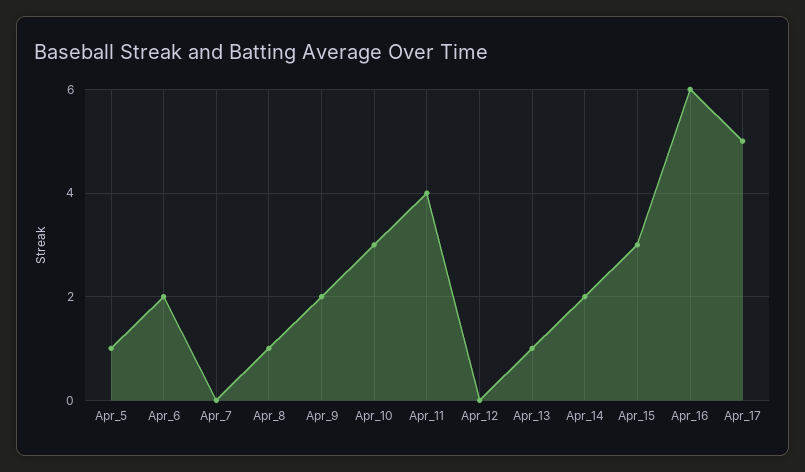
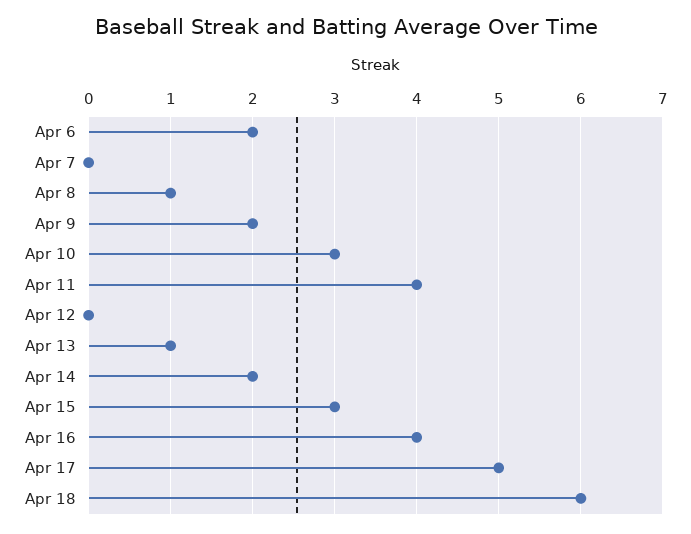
Apr_5: 1 -> none
Apr_16: 6 -> 4
Apr 18: none -> 6

